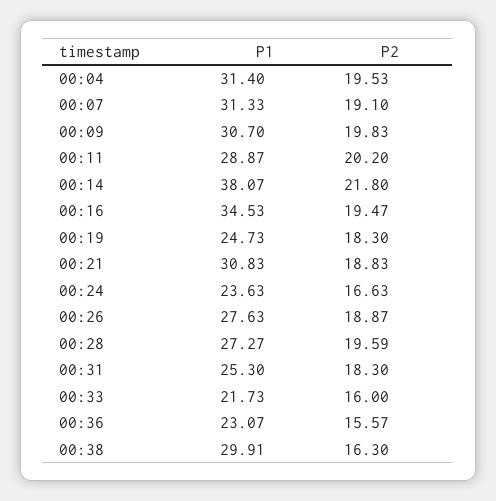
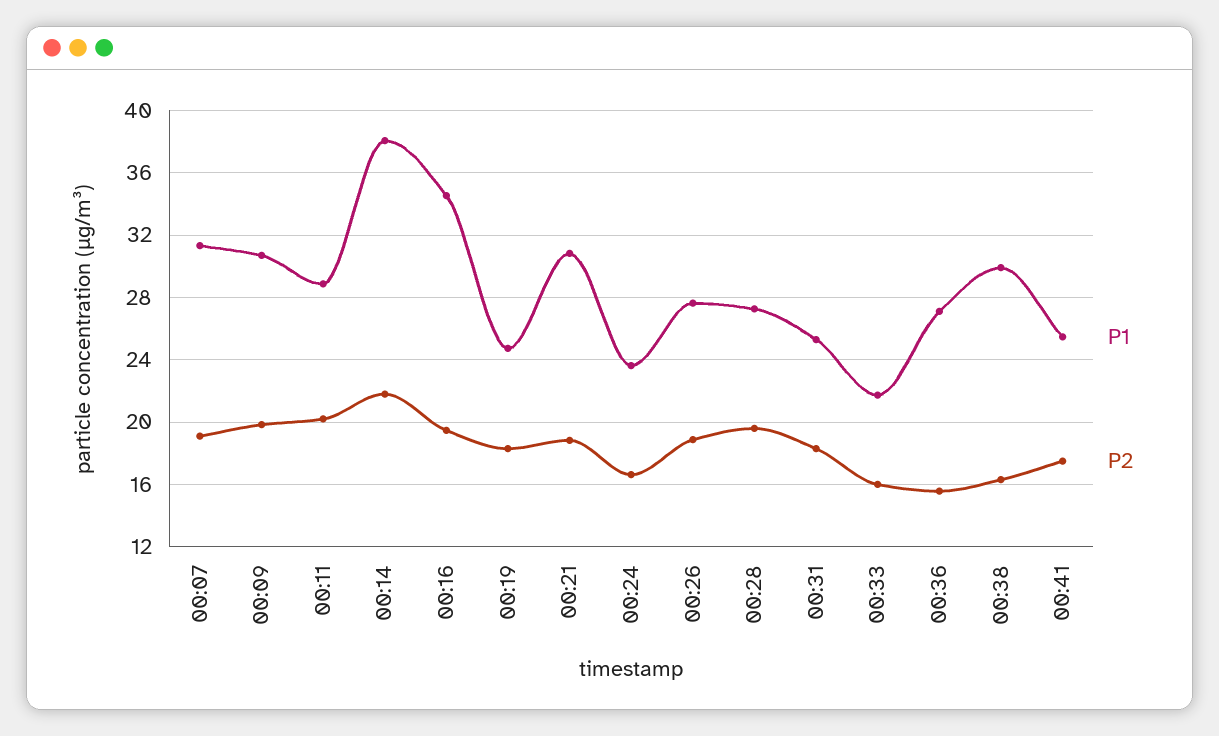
P1, 00:04: 31.4 -> none
P2, 00:04: 19.53 -> none
P1, 00:36: 23.07 -> 27
P1, 00:41: none -> 25.5
P2, 00:41: none -> 17.5

